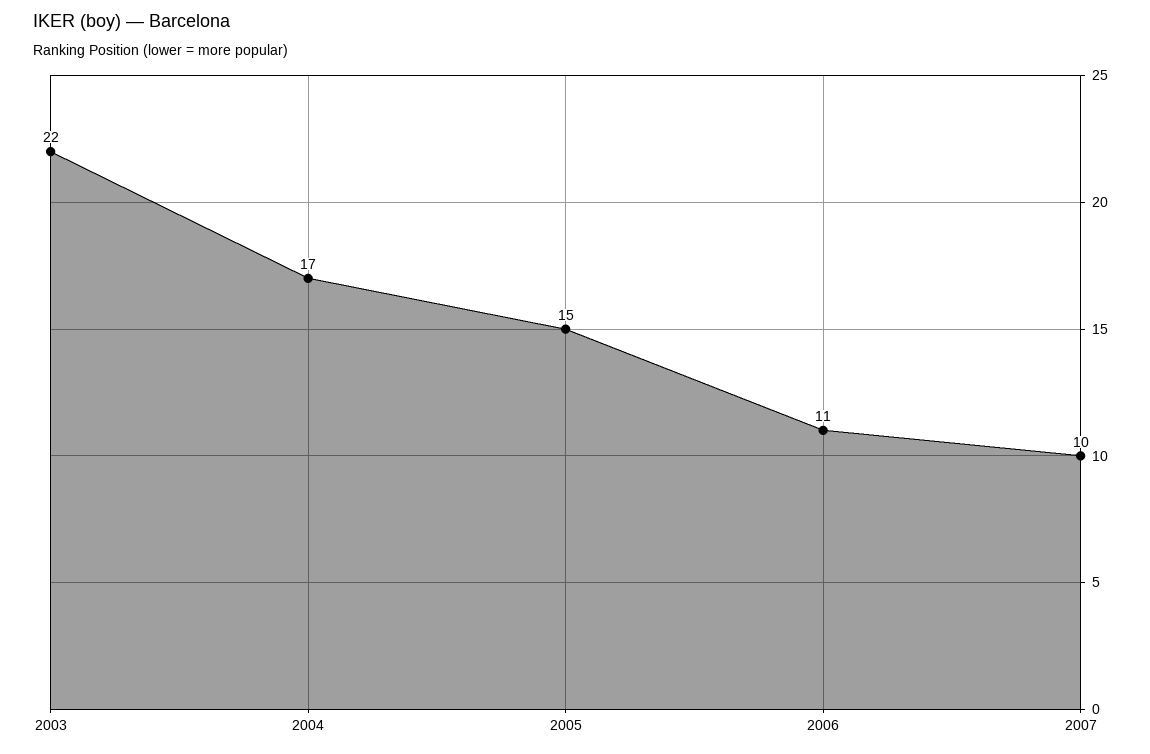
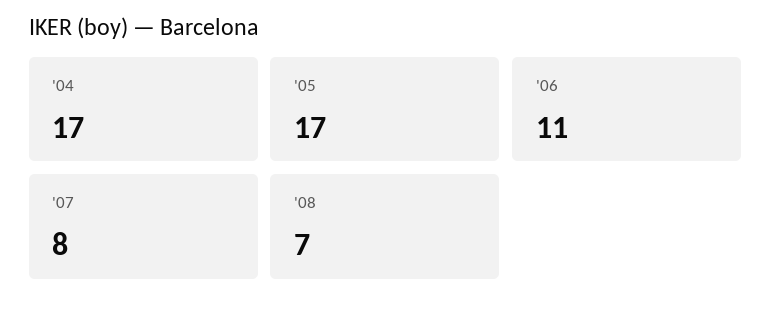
2003: 22 -> none
2005: 15 -> 17
2007: 10 -> 8
'08: none -> 7

